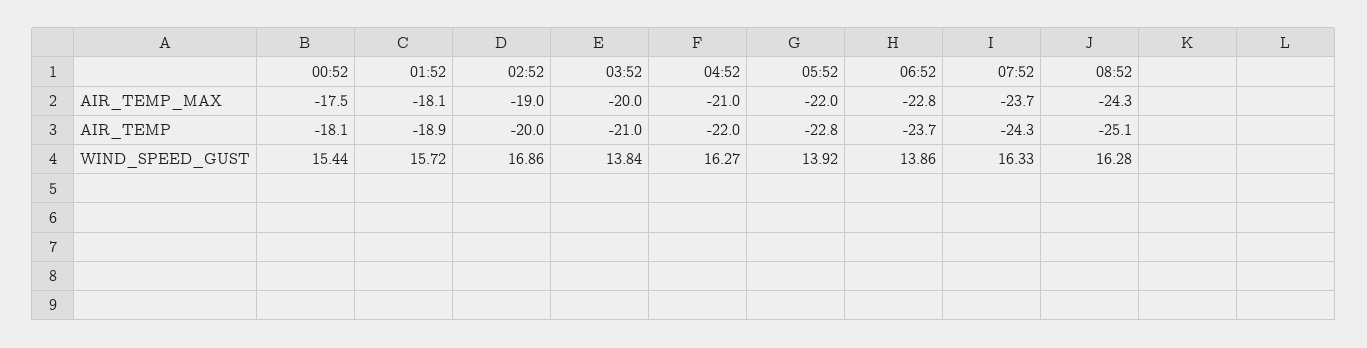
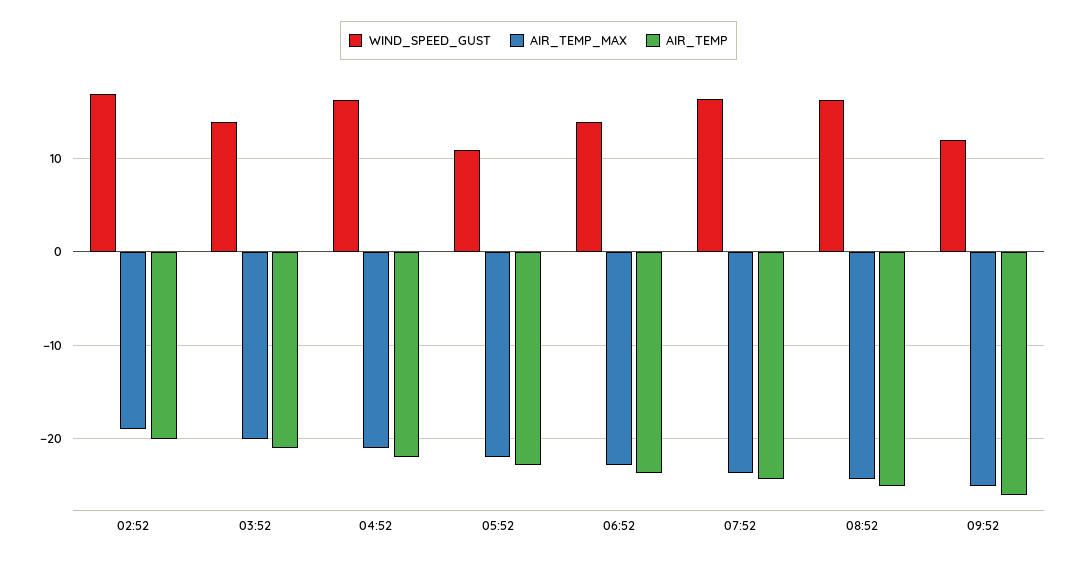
AIR_TEMP_MAX, 00:52: -17.5 -> none
AIR_TEMP_MAX, 01:52: -18.1 -> none
AIR_TEMP, 00:52: -18.1 -> none
AIR_TEMP, 01:52: -18.9 -> none
WIND_SPEED_GUST, 00:52: 15.44 -> none
WIND_SPEED_GUST, 01:52: 15.72 -> none
WIND_SPEED_GUST, 05:52: 13.92 -> 11
WIND_SPEED_GUST, 09:52: none -> 12
AIR_TEMP_MAX, 09:52: none -> -25
AIR_TEMP, 09:52: none -> -26

